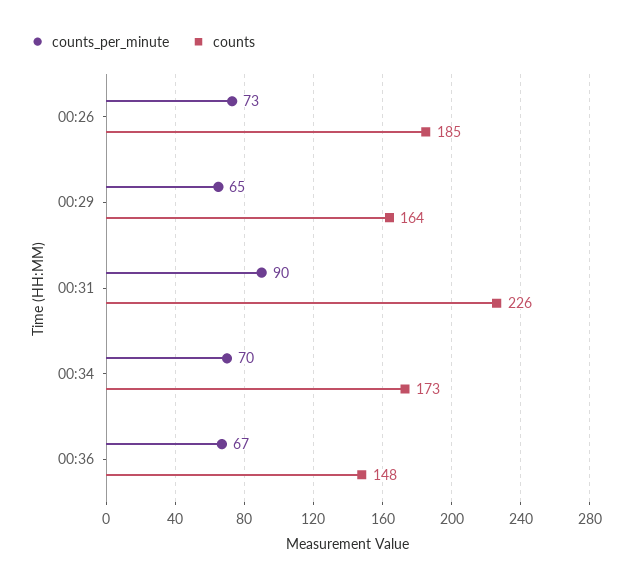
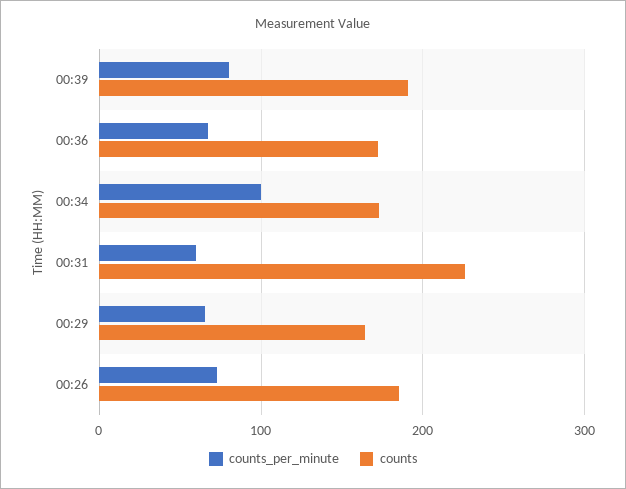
counts_per_minute, 00:31: 90 -> 60
counts_per_minute, 00:34: 70 -> 100
counts, 00:36: 148 -> 170
counts_per_minute, 00:39: none -> 80
counts, 00:39: none -> 190

